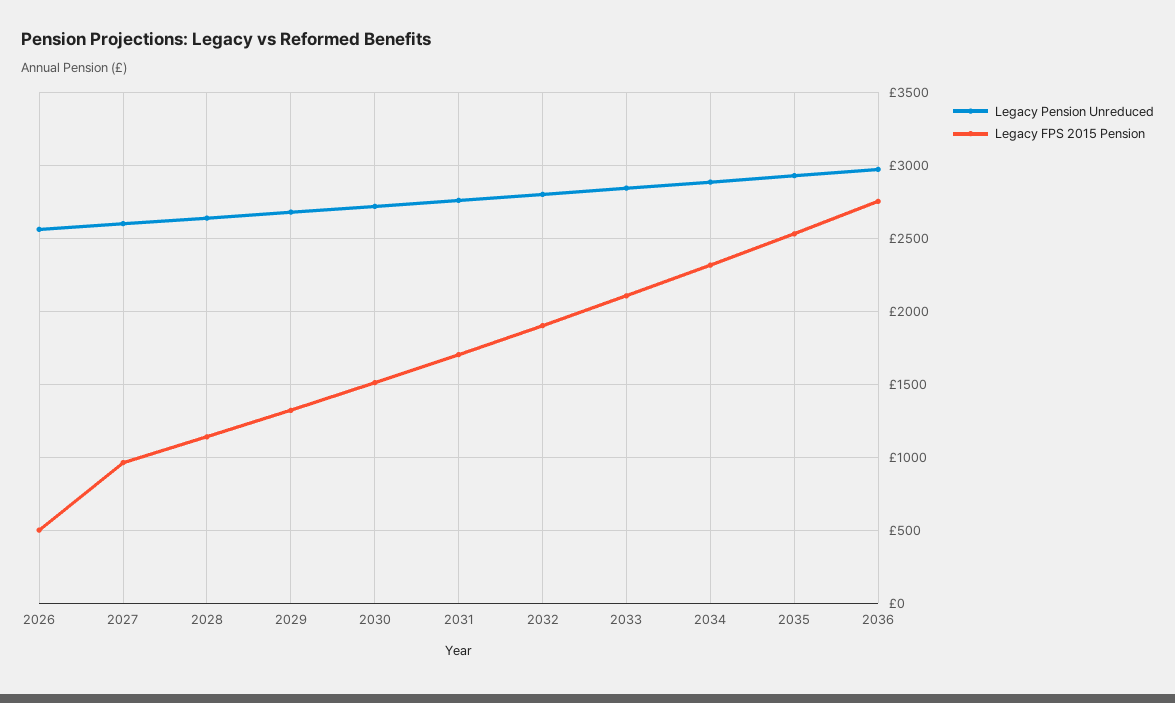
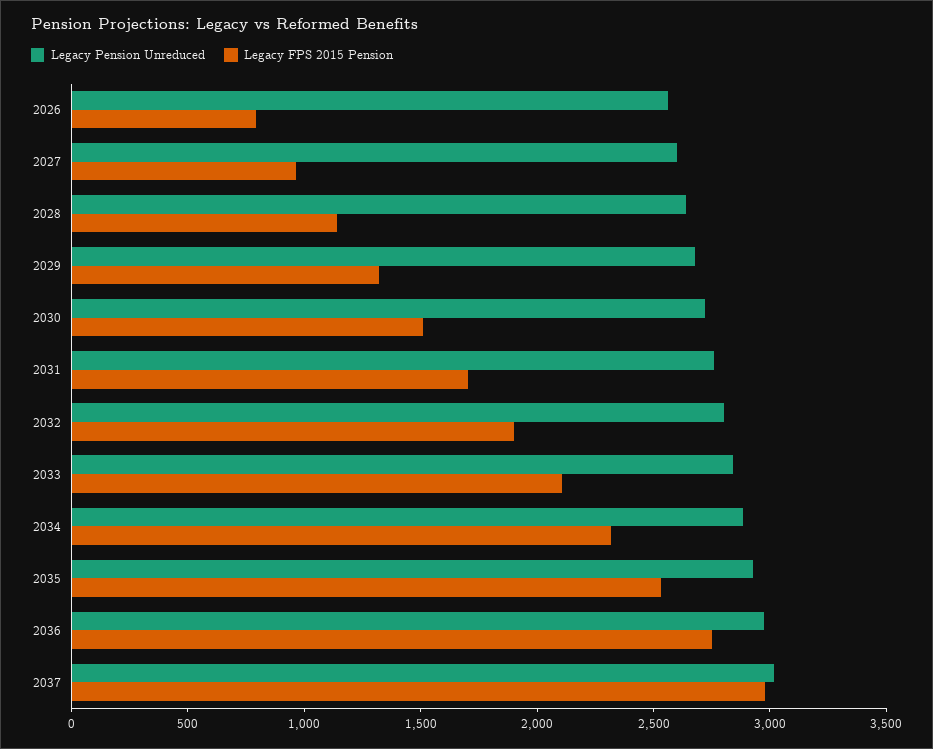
Legacy FPS 2015 Pension, 2026: 500 -> 800
Legacy Pension Unreduced, 2037: none -> 3000
Legacy FPS 2015 Pension, 2037: none -> 3000

